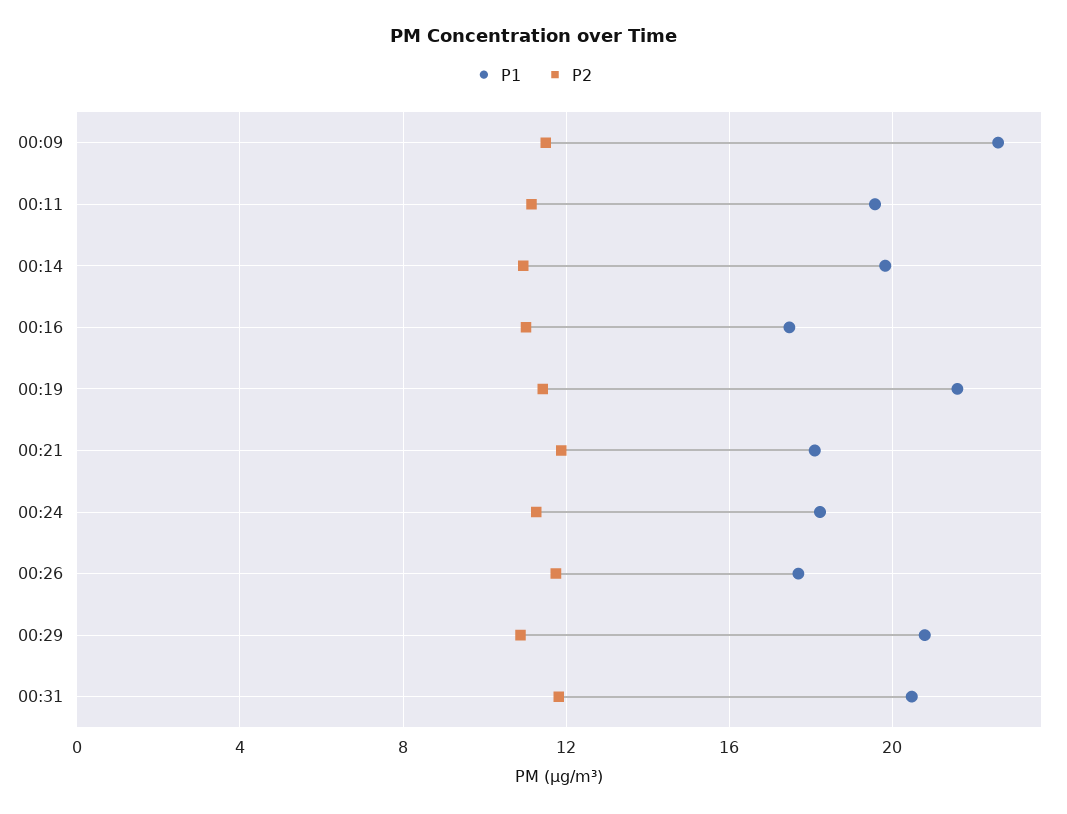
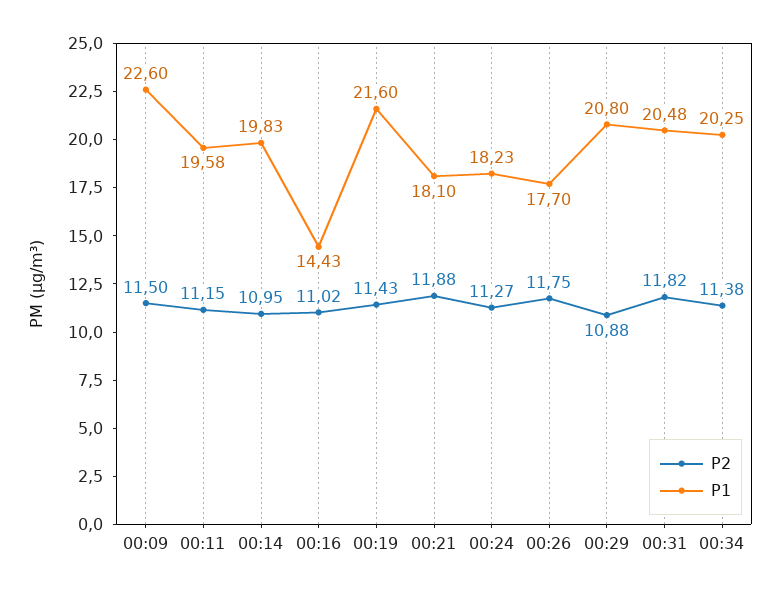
P1, 00:16: 17.5 -> 14.43
P2, 00:34: none -> 11.38
P1, 00:34: none -> 20.25

